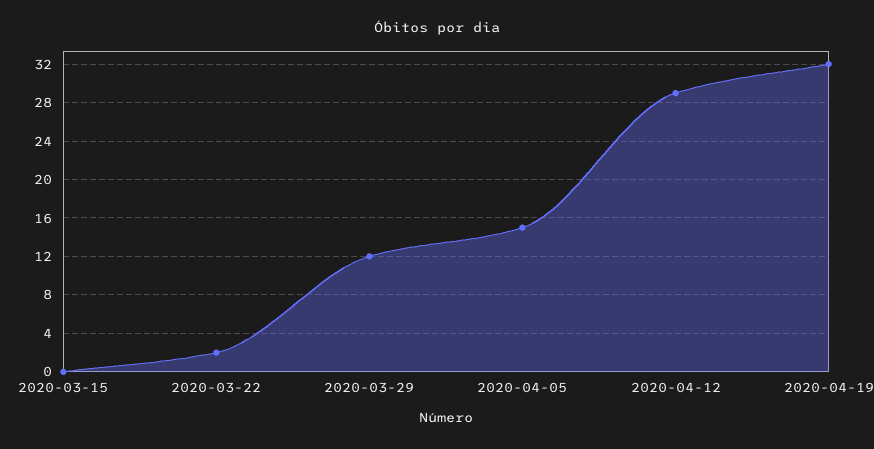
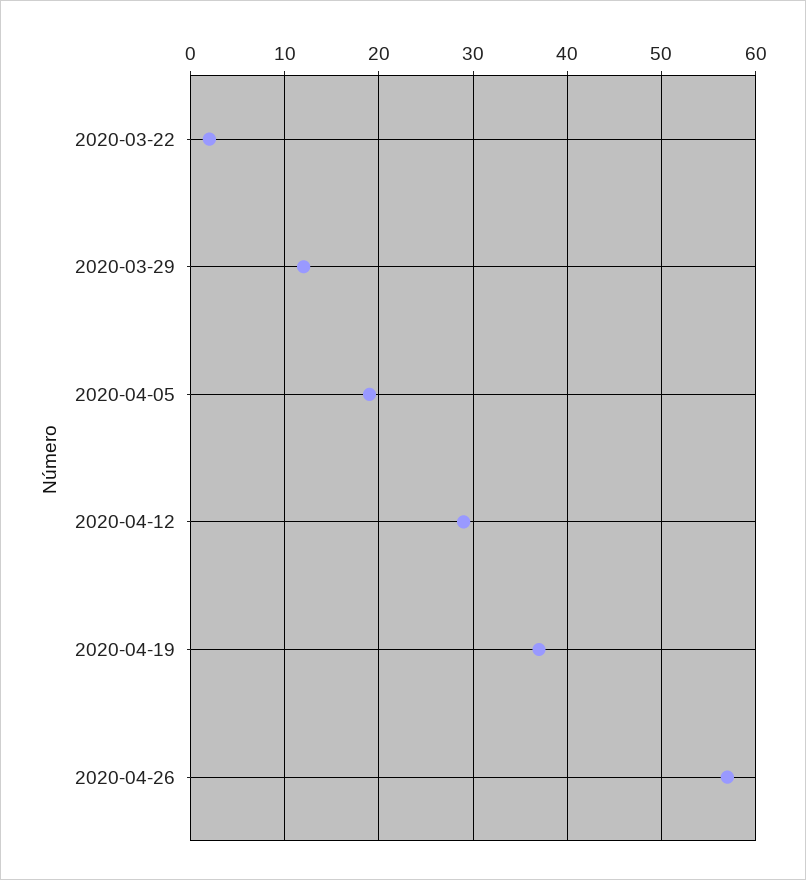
2020-03-15: 0 -> none
2020-04-05: 15 -> 19
2020-04-19: 32 -> 37
2020-04-26: none -> 57

